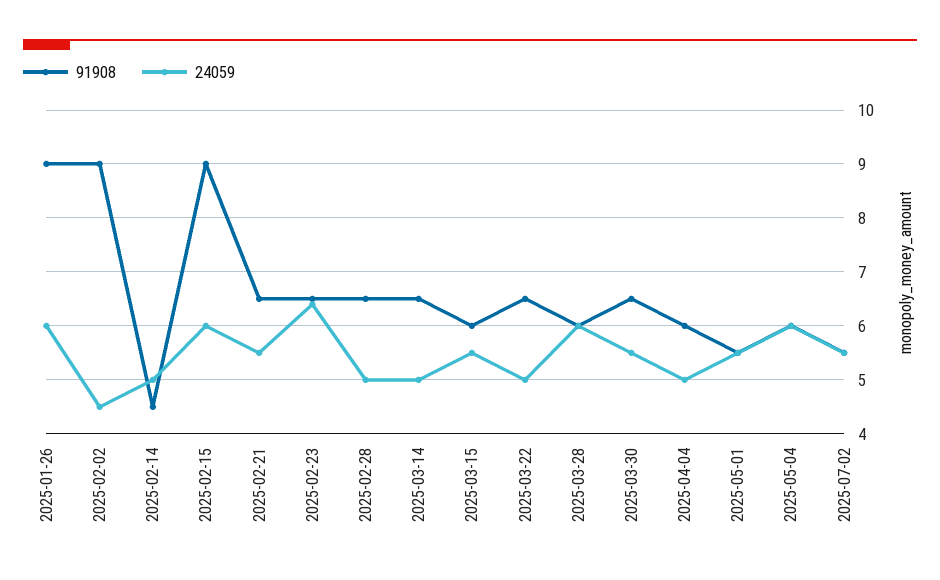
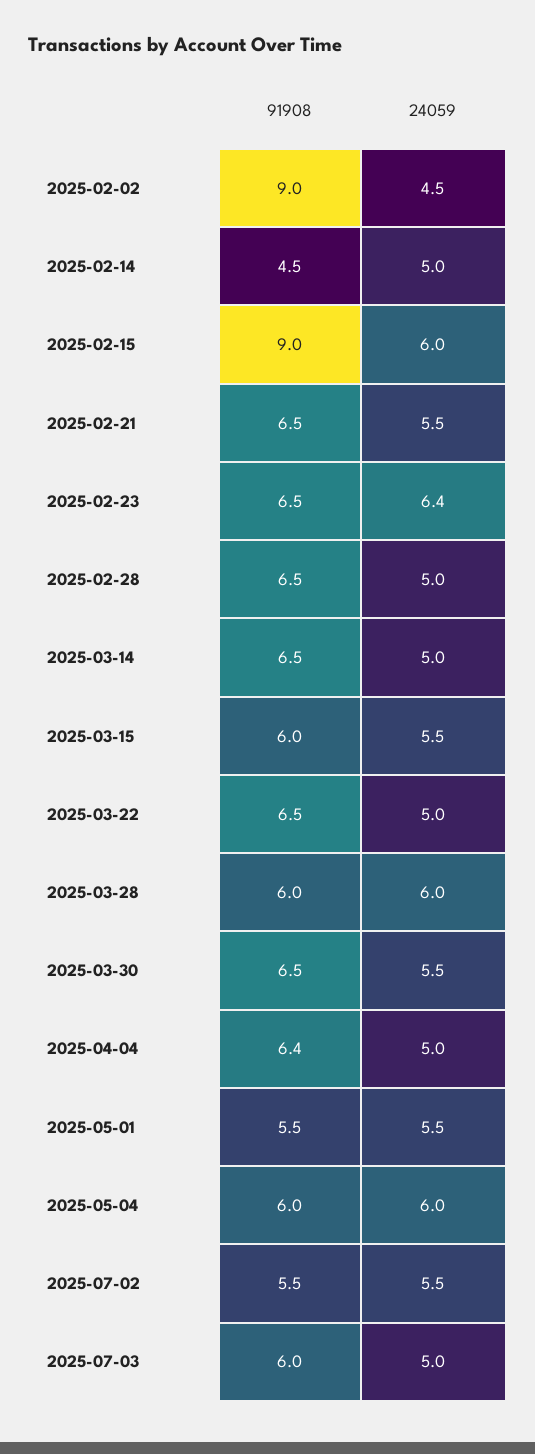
91908, 2025-01-26: 9 -> none
24059, 2025-01-26: 6 -> none
91908, 2025-04-04: 6 -> 6.4
91908, 2025-07-03: none -> 6
24059, 2025-07-03: none -> 5

